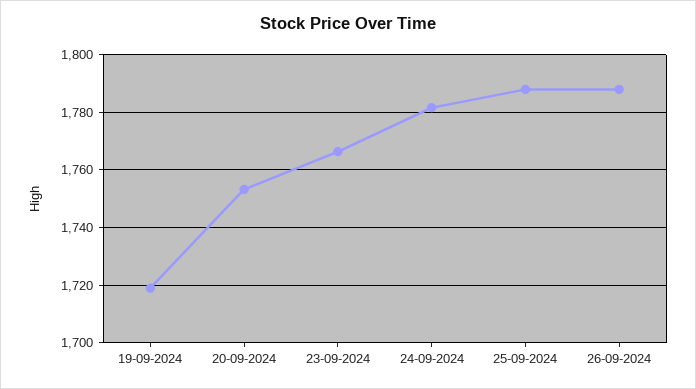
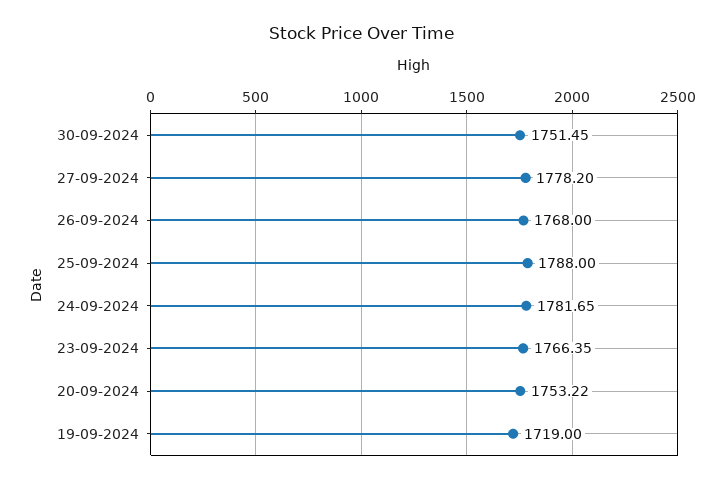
26-09-2024: 1787.5 -> 1768
30-09-2024: none -> 1751.45
27-09-2024: none -> 1778.2

